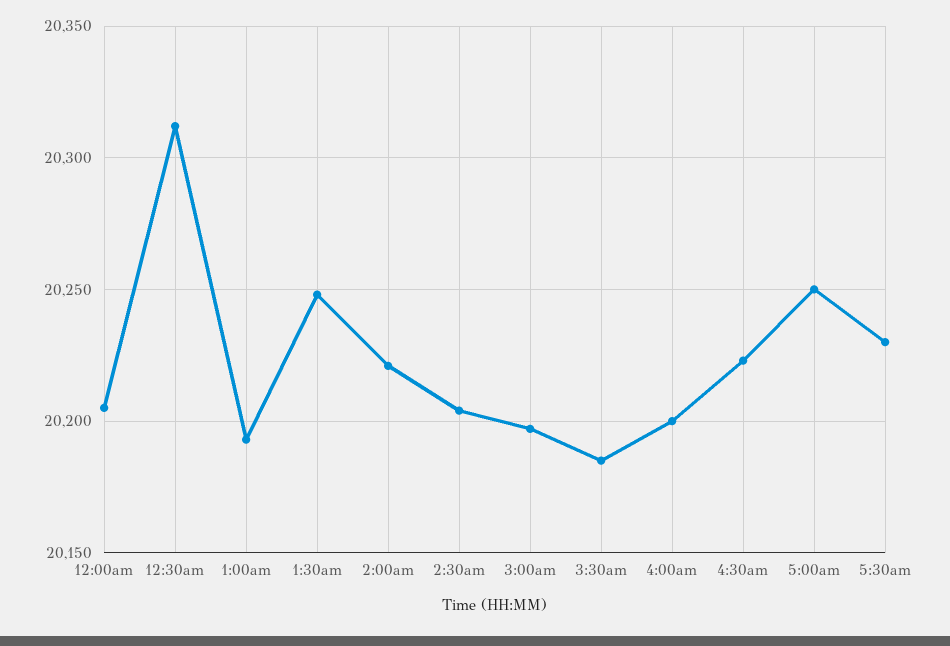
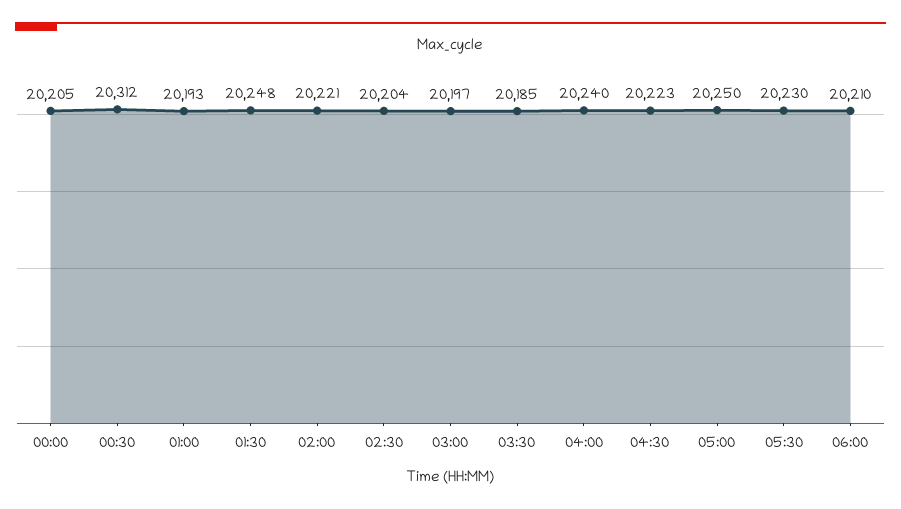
4:00am: 20200 -> 20240
06:00: none -> 20210

